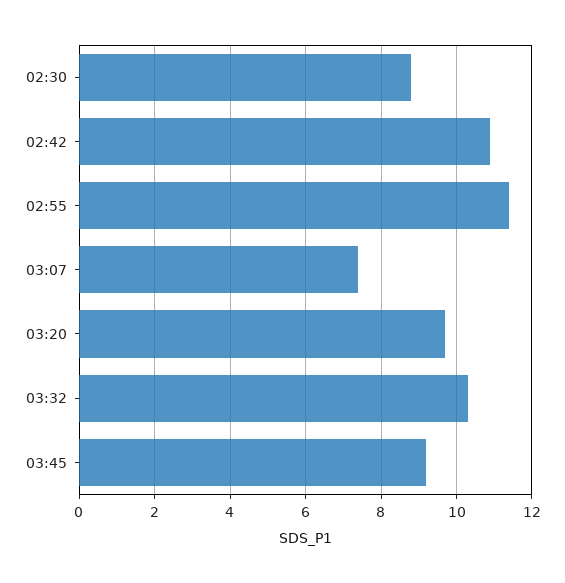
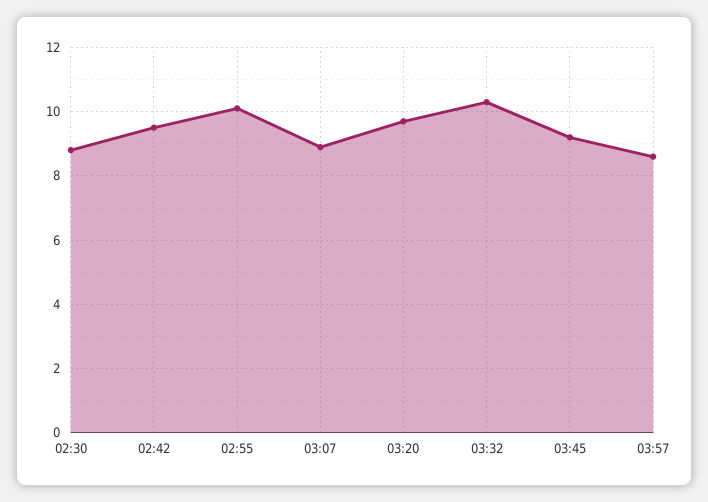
02:42: 11 -> 9.5
02:55: 11.5 -> 10
03:07: 7.5 -> 9
03:57: none -> 8.5

